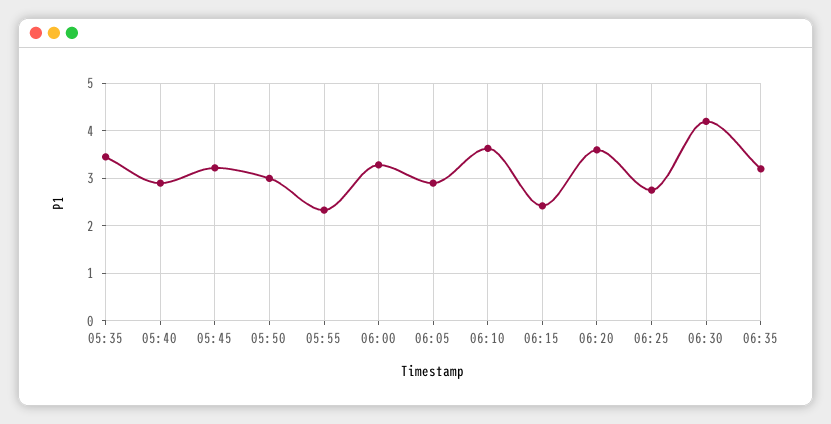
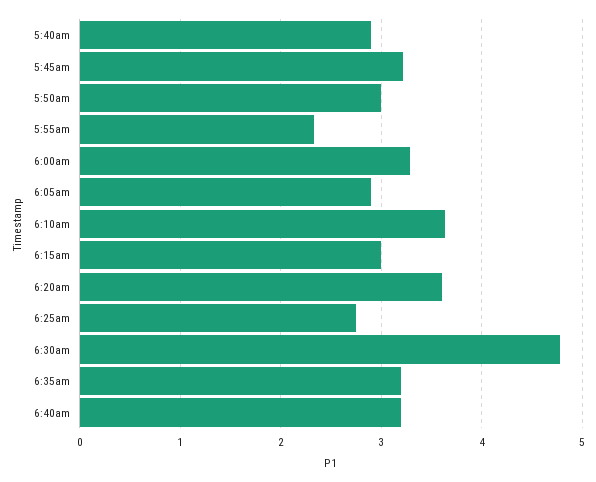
05:35: 3.4 -> none
06:15: 2.4 -> 3
06:30: 4.2 -> 4.8
6:40am: none -> 3.2

